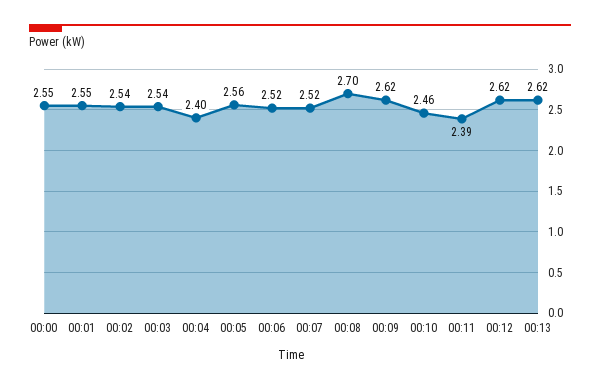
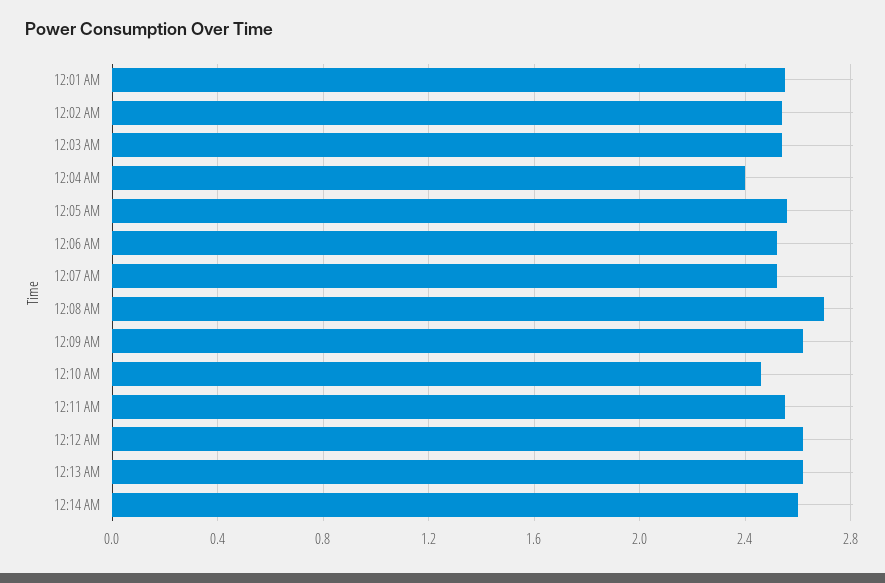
00:00: 2.55 -> none
00:11: 2.39 -> 2.55
12:14 AM: none -> 2.6

